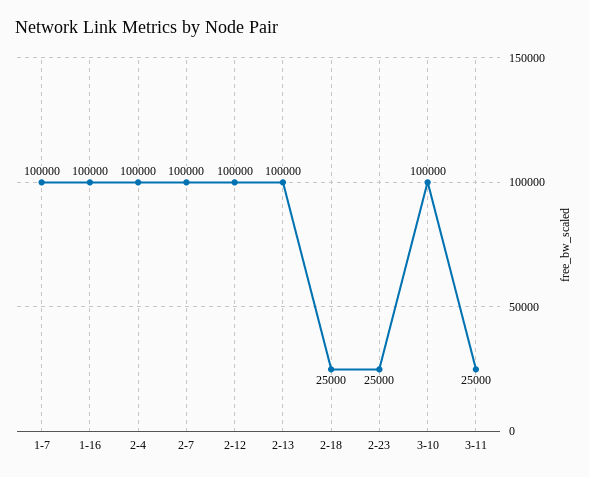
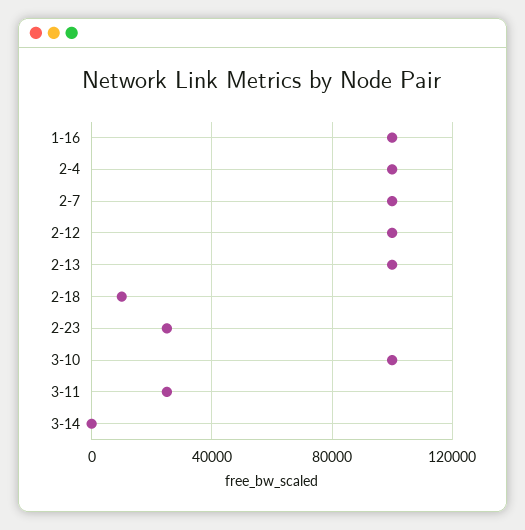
1-7: 100000 -> none
2-18: 25000 -> 10000
3-14: none -> 0

